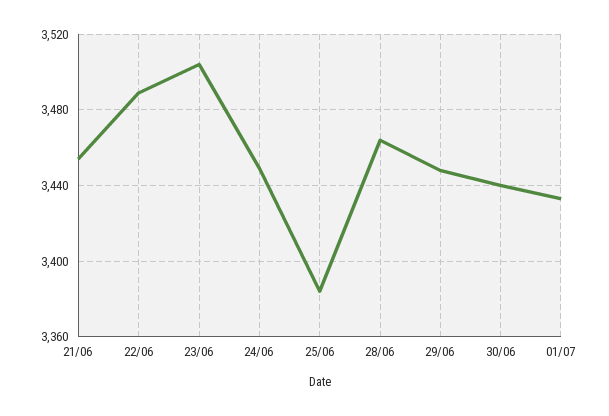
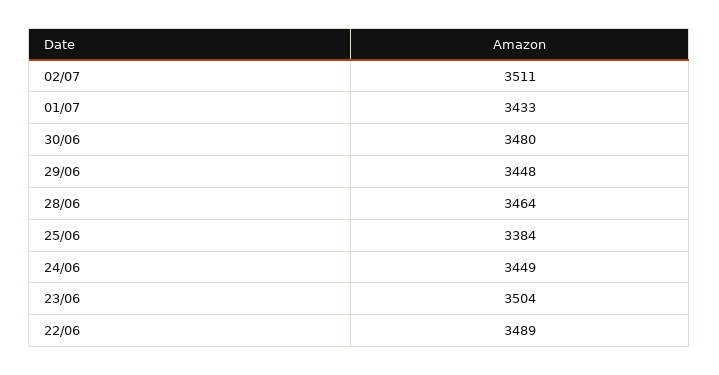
21/06: 3455 -> none
30/06: 3440 -> 3480
02/07: none -> 3511

